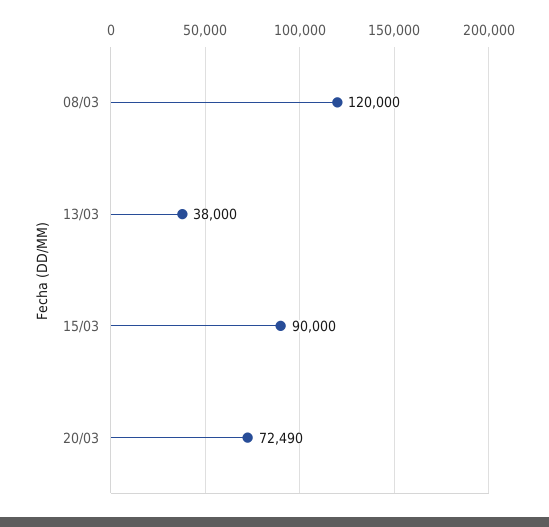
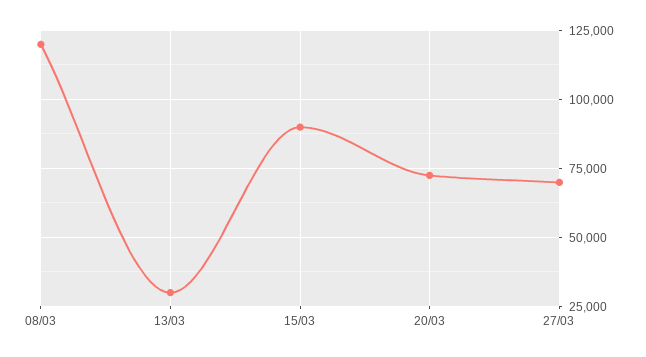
13/03: 38000 -> 30000
27/03: none -> 70000

